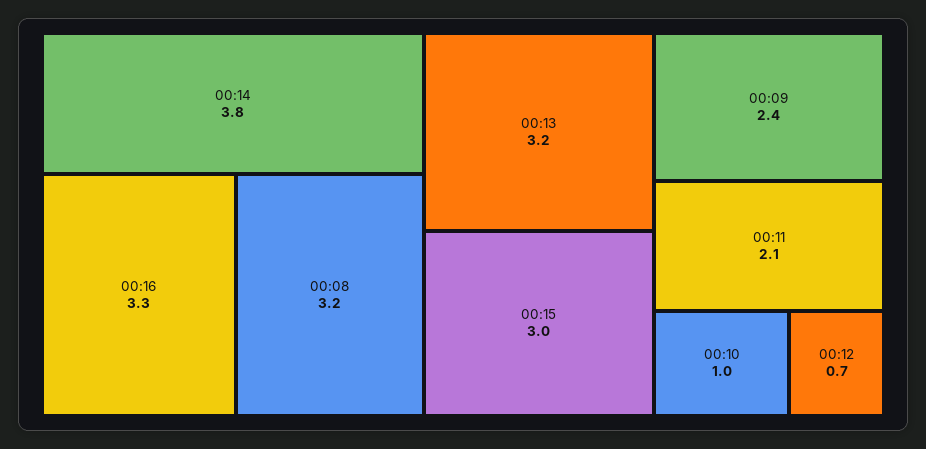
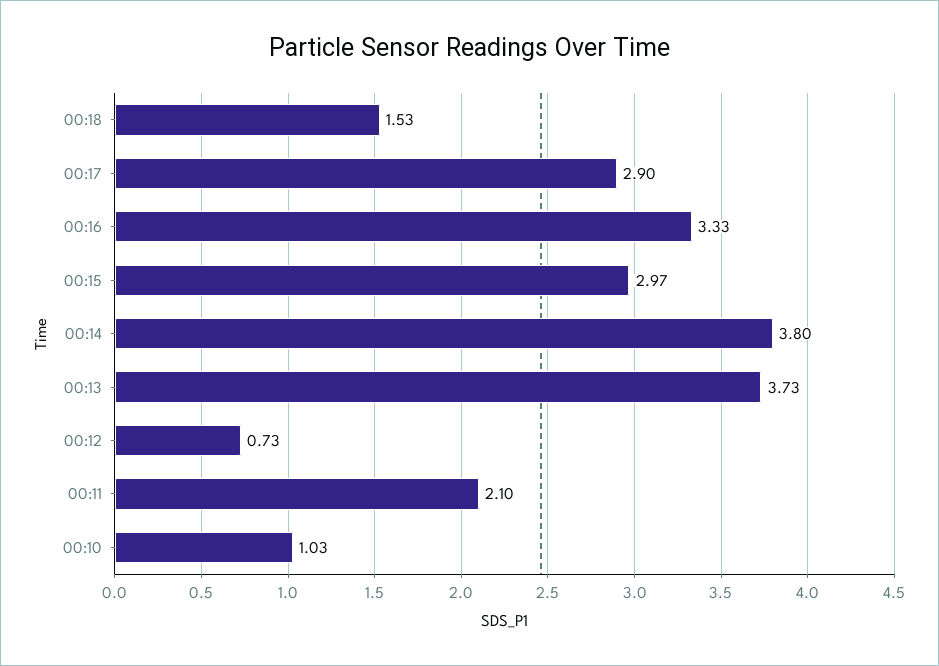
00:08: 3.2 -> none
00:13: 3.2 -> 3.73
00:09: 2.4 -> none
00:18: none -> 1.53
00:17: none -> 2.9

